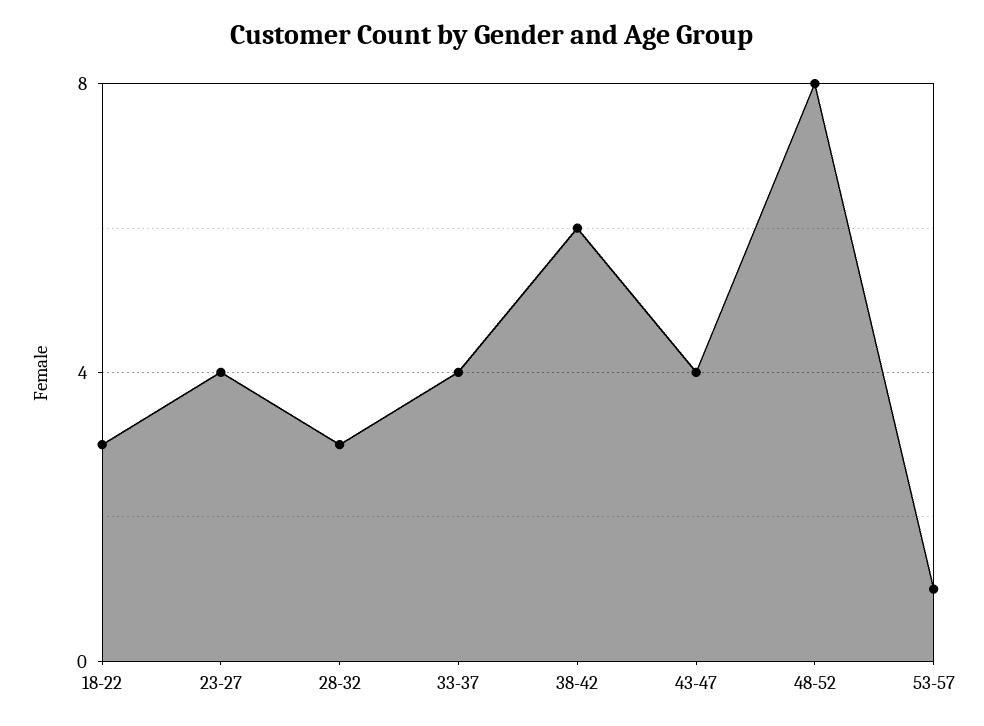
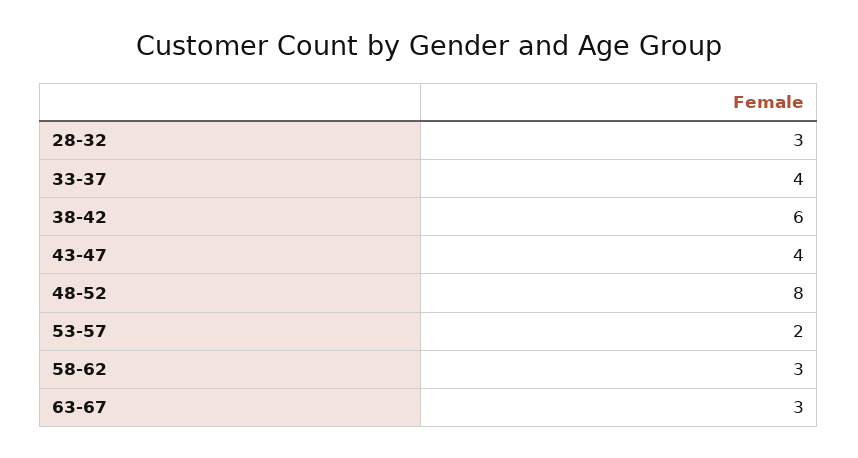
18-22: 3 -> none
23-27: 4 -> none
53-57: 1 -> 2
58-62: none -> 3
63-67: none -> 3

